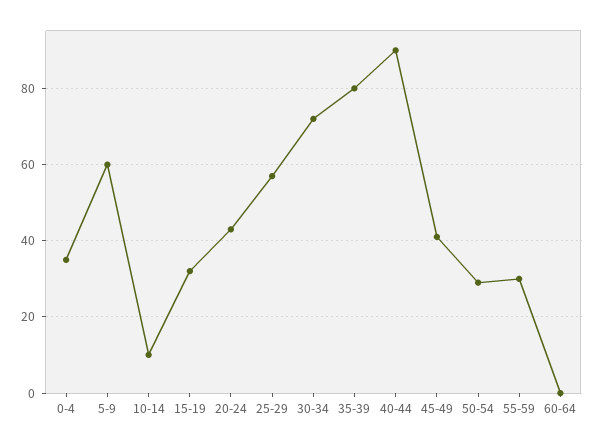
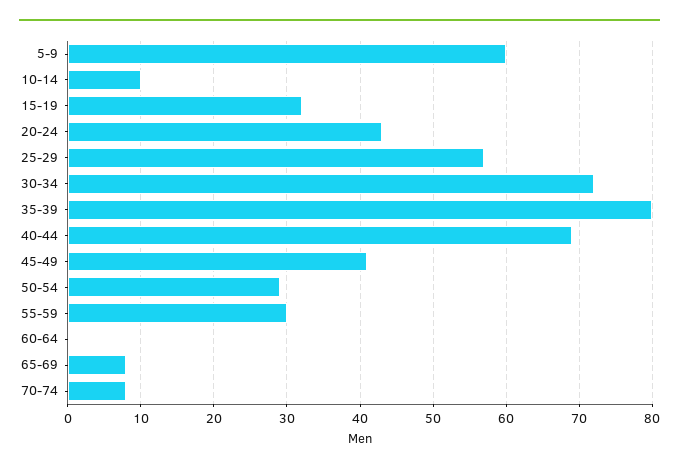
0-4: 35 -> none
40-44: 90 -> 69
65-69: none -> 8
70-74: none -> 8

